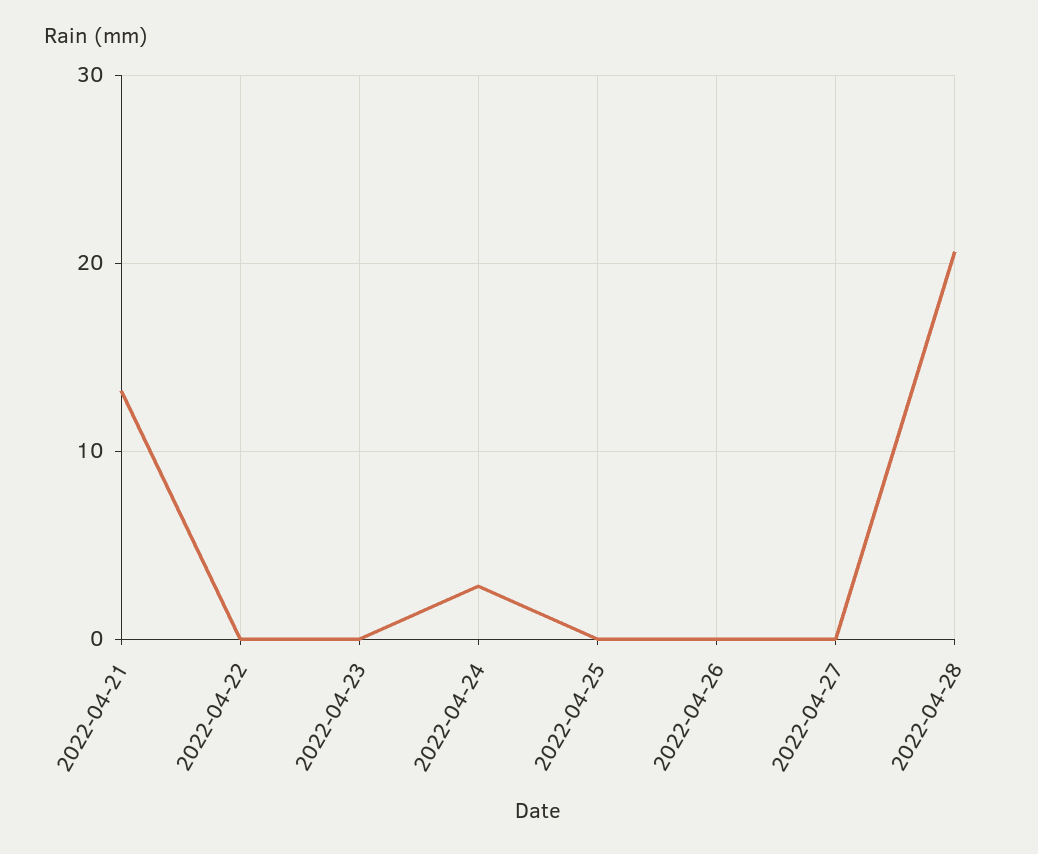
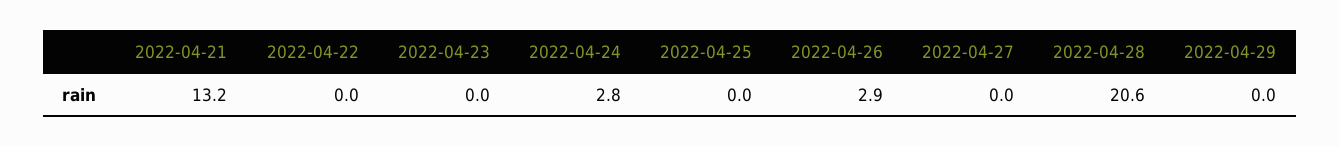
2022-04-26: 0 -> 2.9
2022-04-29: none -> 0

